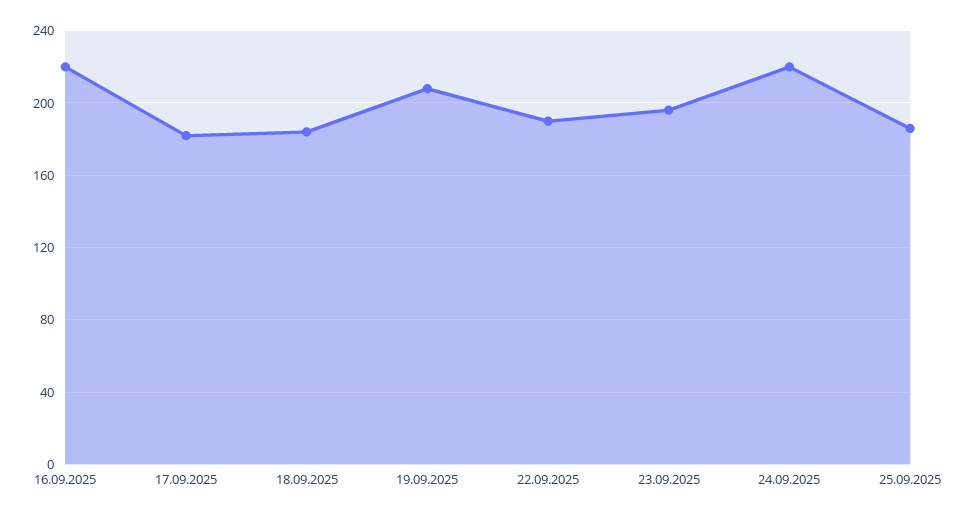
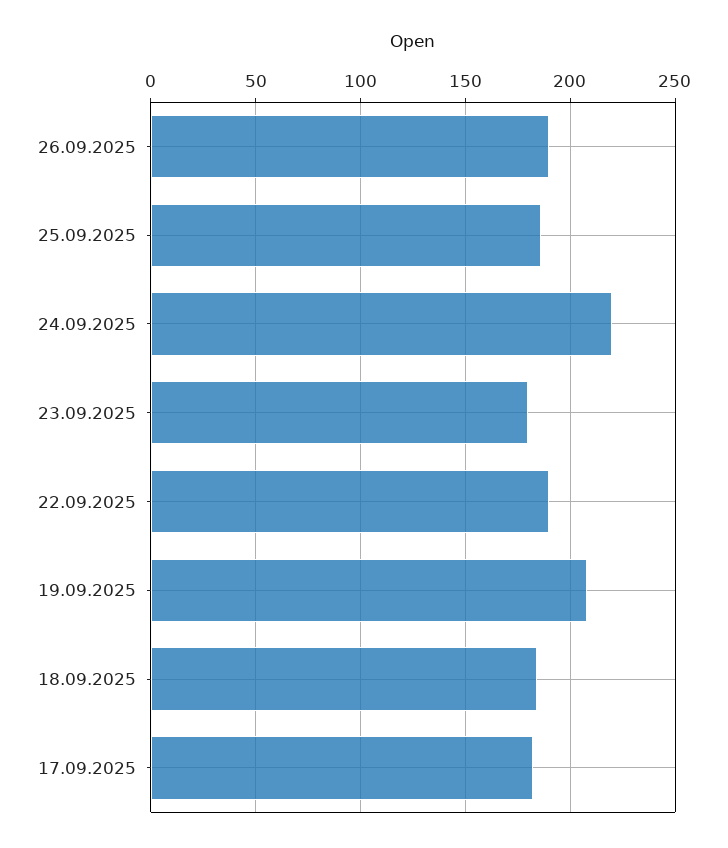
16.09.2025: 220 -> none
23.09.2025: 195 -> 180
26.09.2025: none -> 190

